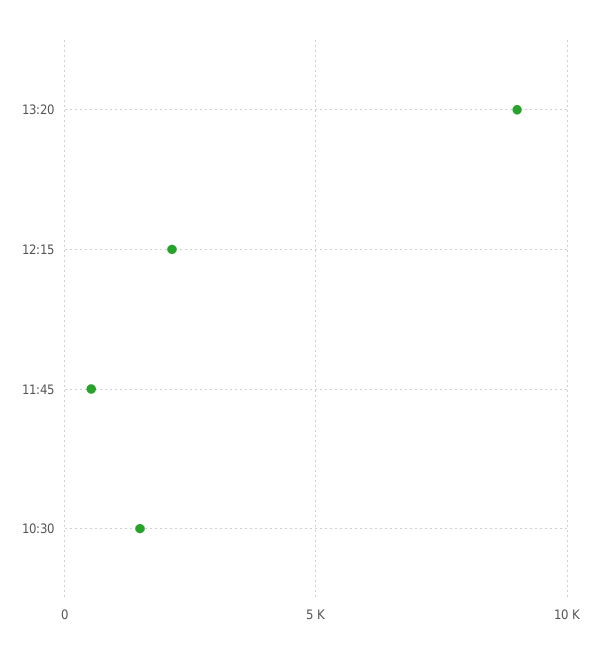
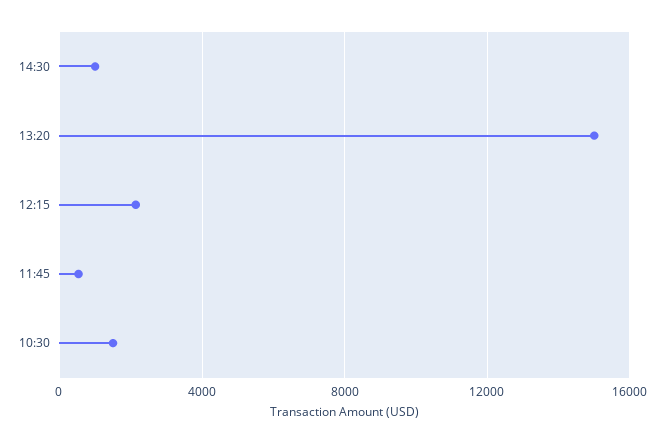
13:20: 9000 -> 15000
14:30: none -> 1000

